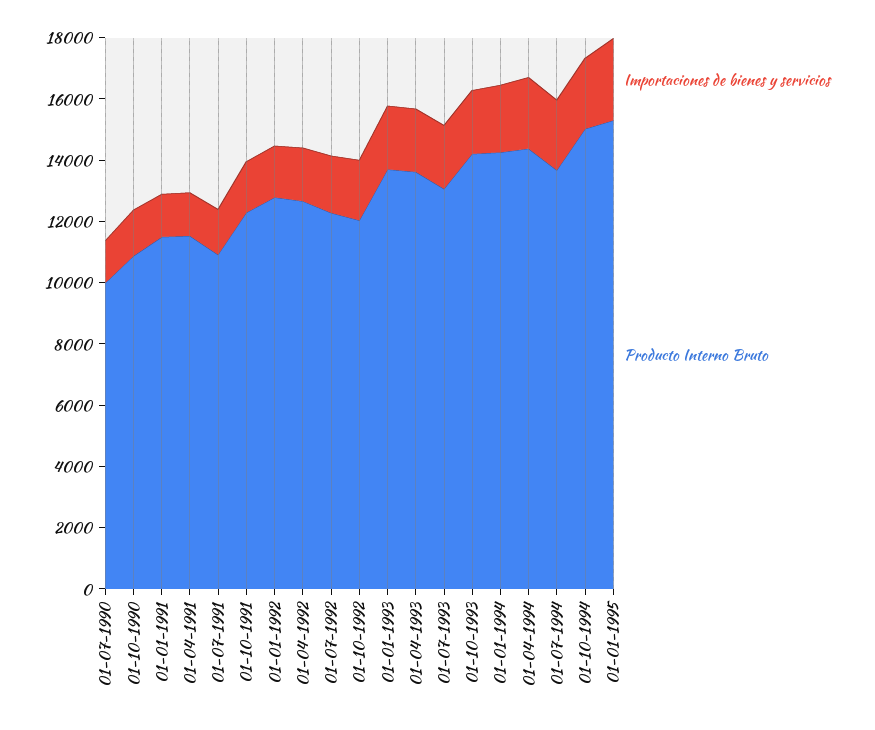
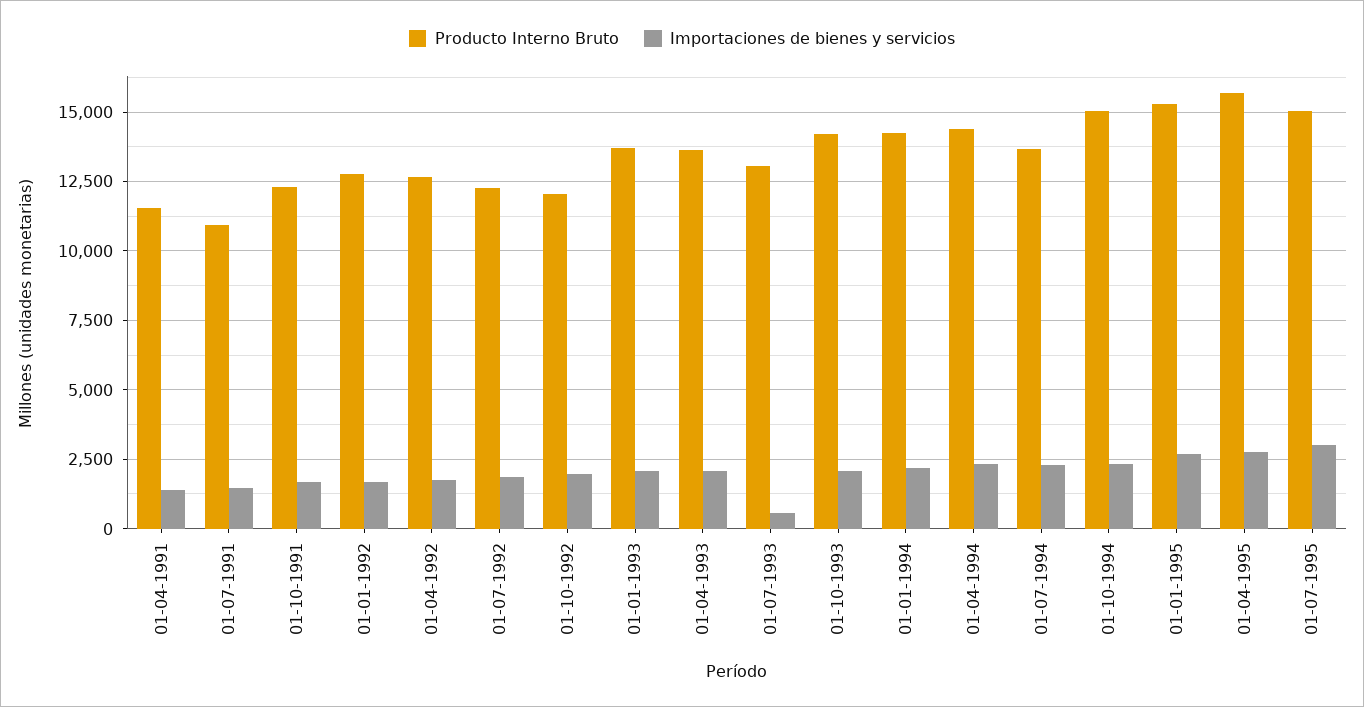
Importaciones de bienes y servicios, 01-07-1990: 1500 -> none
Producto Interno Bruto, 01-07-1990: 10000 -> none
Importaciones de bienes y servicios, 01-10-1990: 1500 -> none
Producto Interno Bruto, 01-10-1990: 11000 -> none
Importaciones de bienes y servicios, 01-01-1991: 1500 -> none
Producto Interno Bruto, 01-01-1991: 11500 -> none
Importaciones de bienes y servicios, 01-07-1993: 2000 -> 500
Producto Interno Bruto, 01-04-1995: none -> 15750
Importaciones de bienes y servicios, 01-04-1995: none -> 2750
Producto Interno Bruto, 01-07-1995: none -> 15000
Importaciones de bienes y servicios, 01-07-1995: none -> 3000

